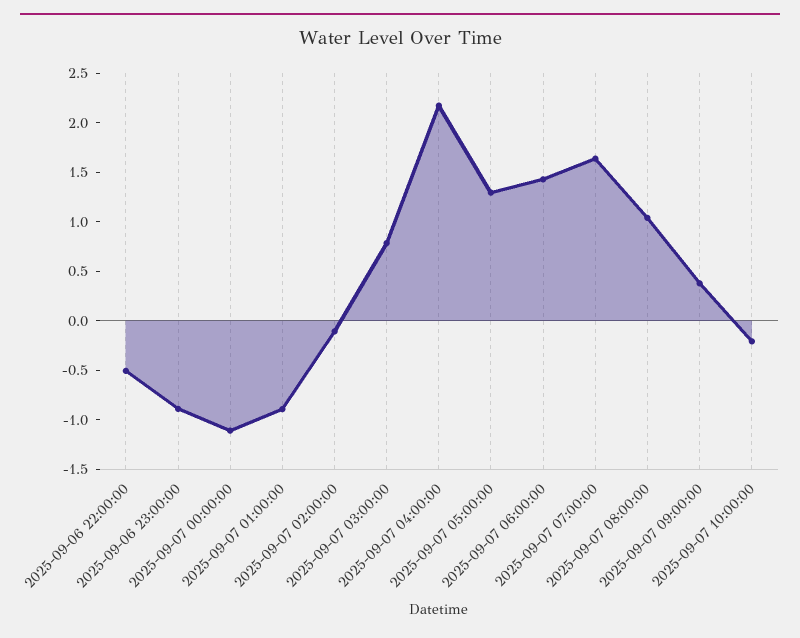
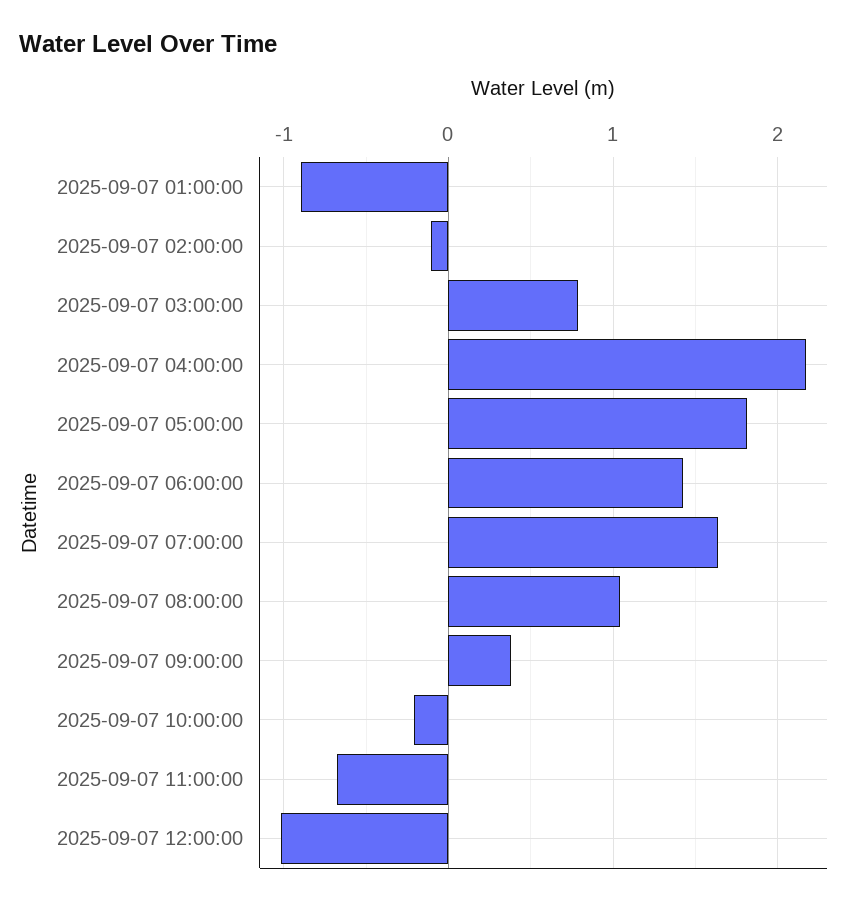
2025-09-06 22:00:00: -0.5 -> none
2025-09-06 23:00:00: -0.9 -> none
2025-09-07 00:00:00: -1.1 -> none
2025-09-07 05:00:00: 1.3 -> 1.8
2025-09-07 11:00:00: none -> -0.7
2025-09-07 12:00:00: none -> -1

